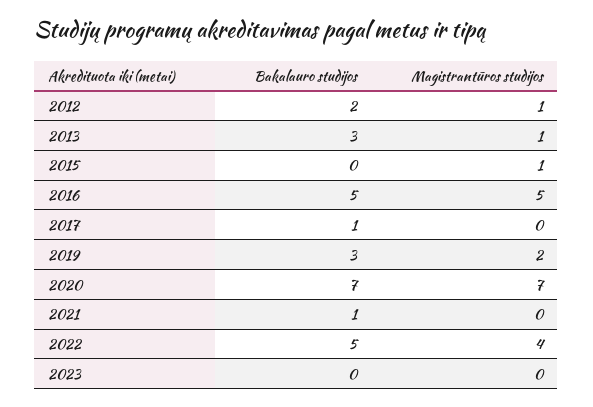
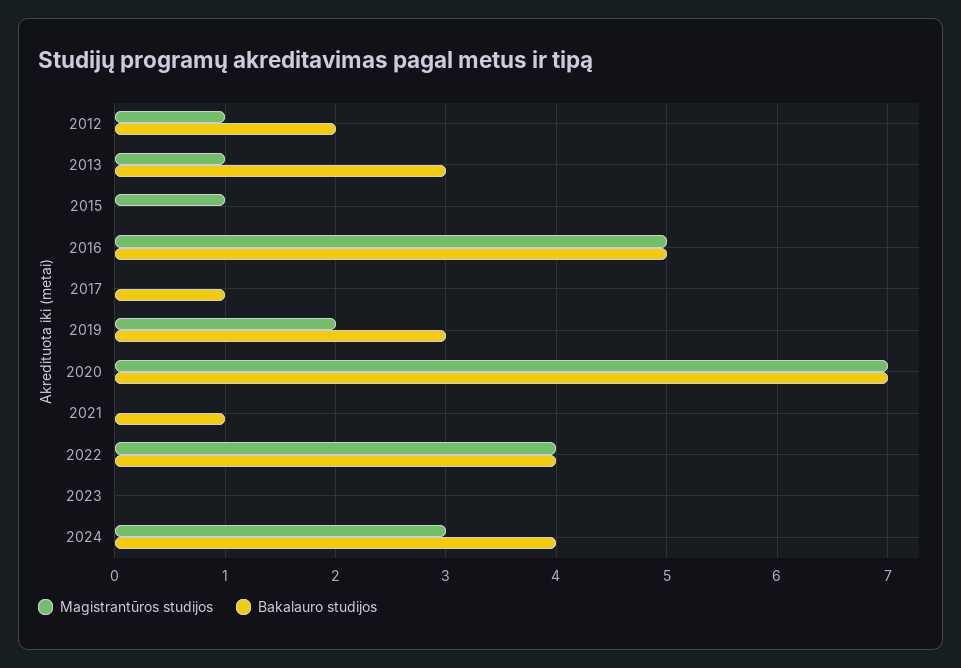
Bakalauro studijos, 2022: 5 -> 4
Magistrantūros studijos, 2024: none -> 3
Bakalauro studijos, 2024: none -> 4

